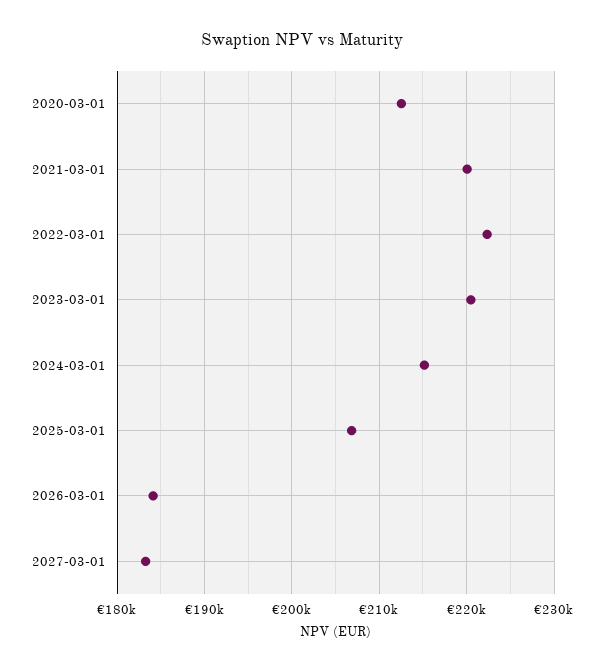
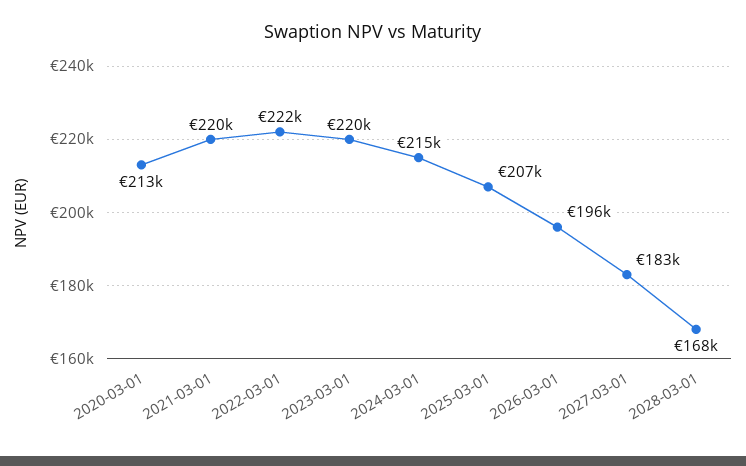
2026-03-01: 184000 -> 196000
2028-03-01: none -> 168000

